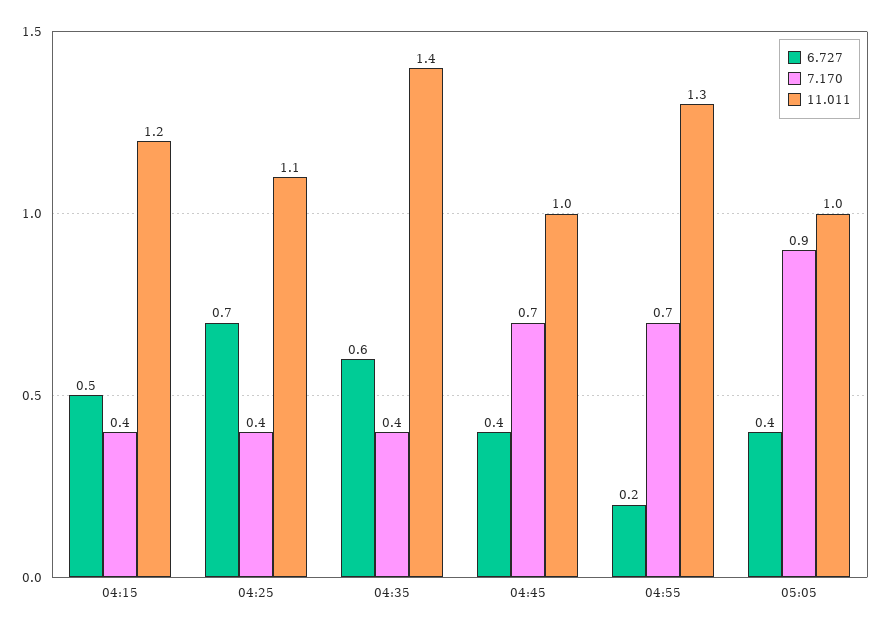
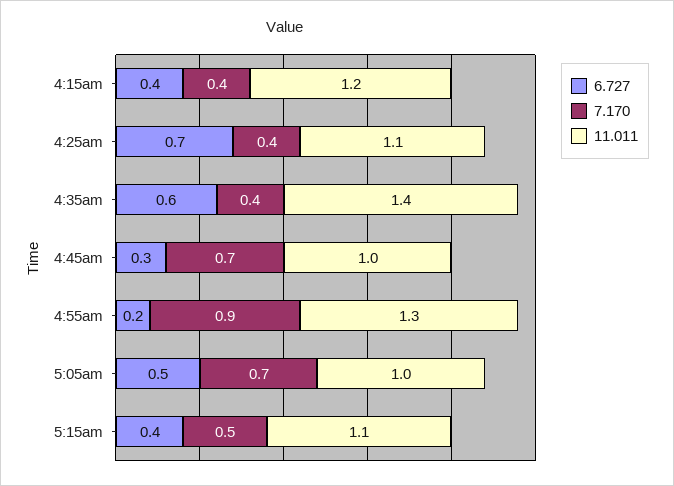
6.727, 04:15: 0.5 -> 0.4
6.727, 04:45: 0.4 -> 0.3
7.170, 04:55: 0.7 -> 0.9
6.727, 05:05: 0.4 -> 0.5
7.170, 05:05: 0.9 -> 0.7
6.727, 5:15am: none -> 0.4
7.170, 5:15am: none -> 0.5
11.011, 5:15am: none -> 1.1

